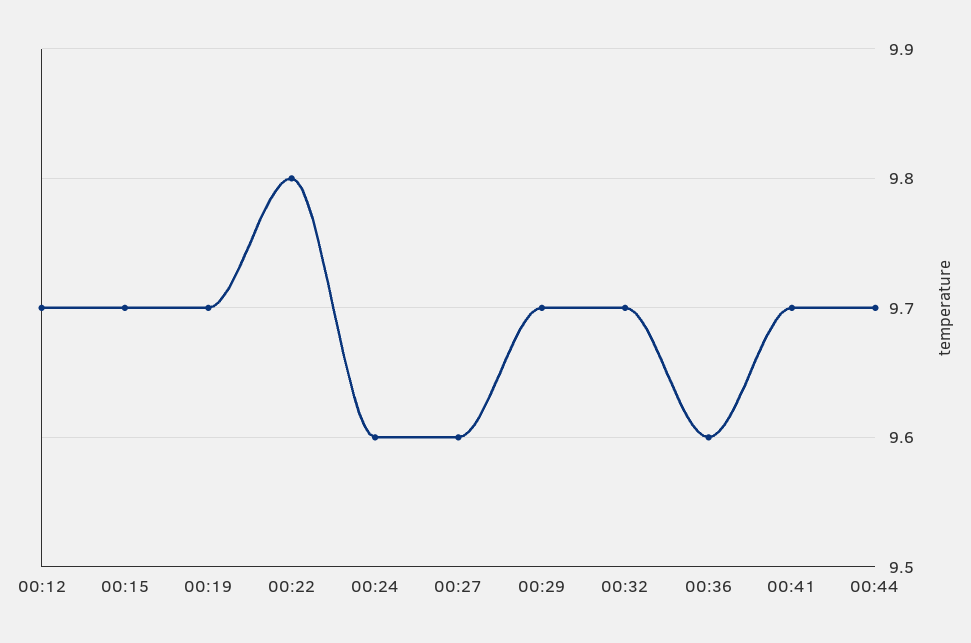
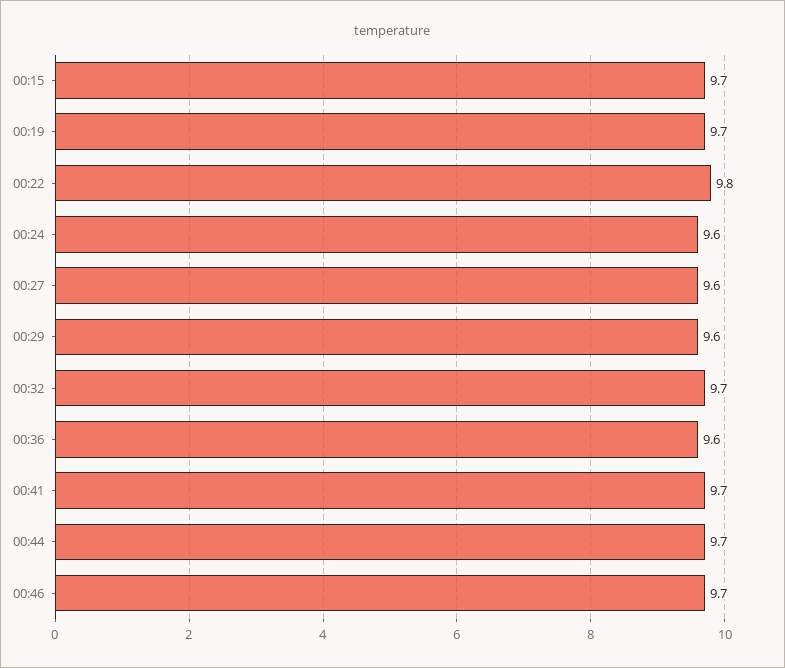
00:12: 9.7 -> none
00:29: 9.7 -> 9.6
00:46: none -> 9.7

